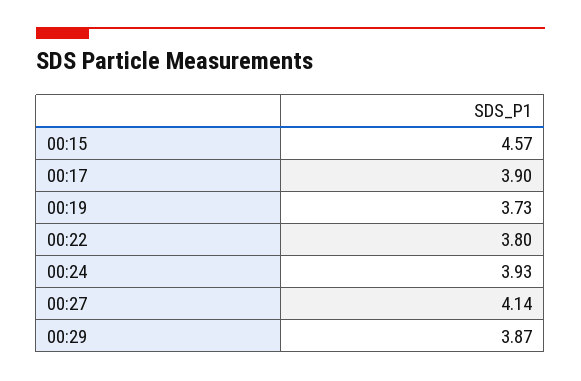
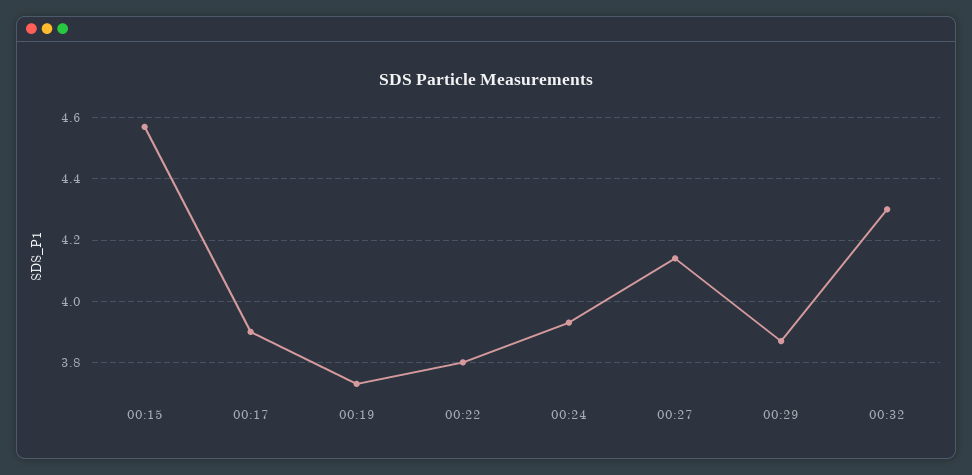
00:32: none -> 4.3

